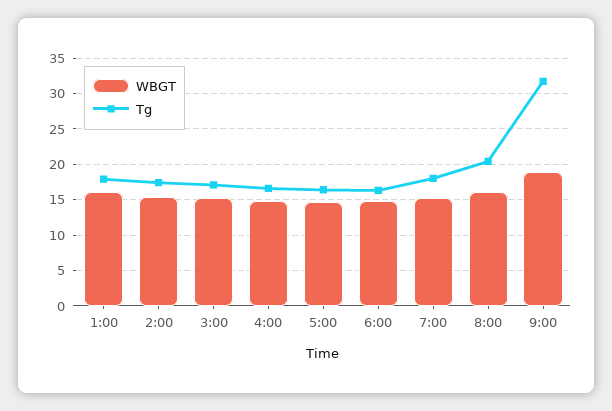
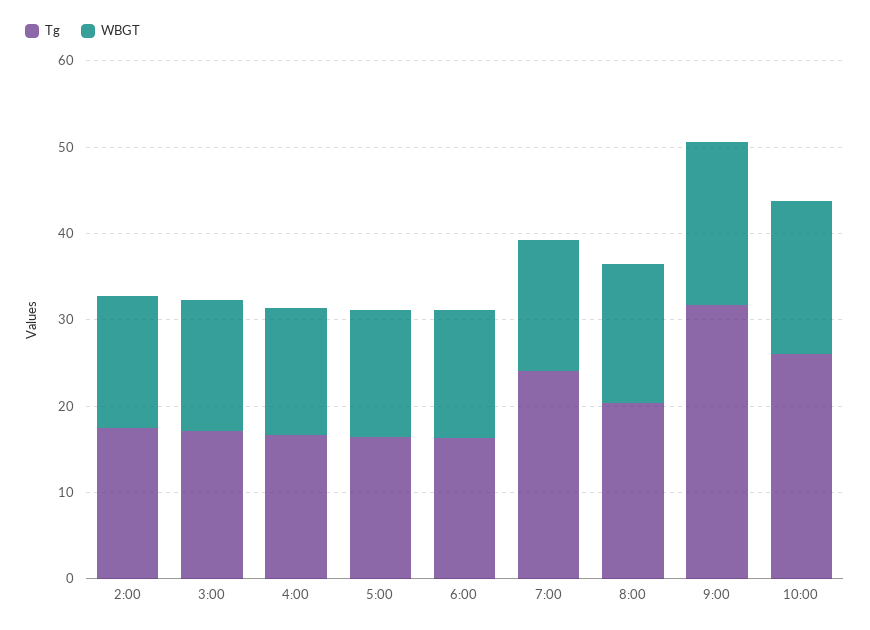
WBGT, 1:00: 16 -> none
Tg, 1:00: 18 -> none
Tg, 7:00: 18 -> 24
Tg, 10:00: none -> 26
WBGT, 10:00: none -> 18

